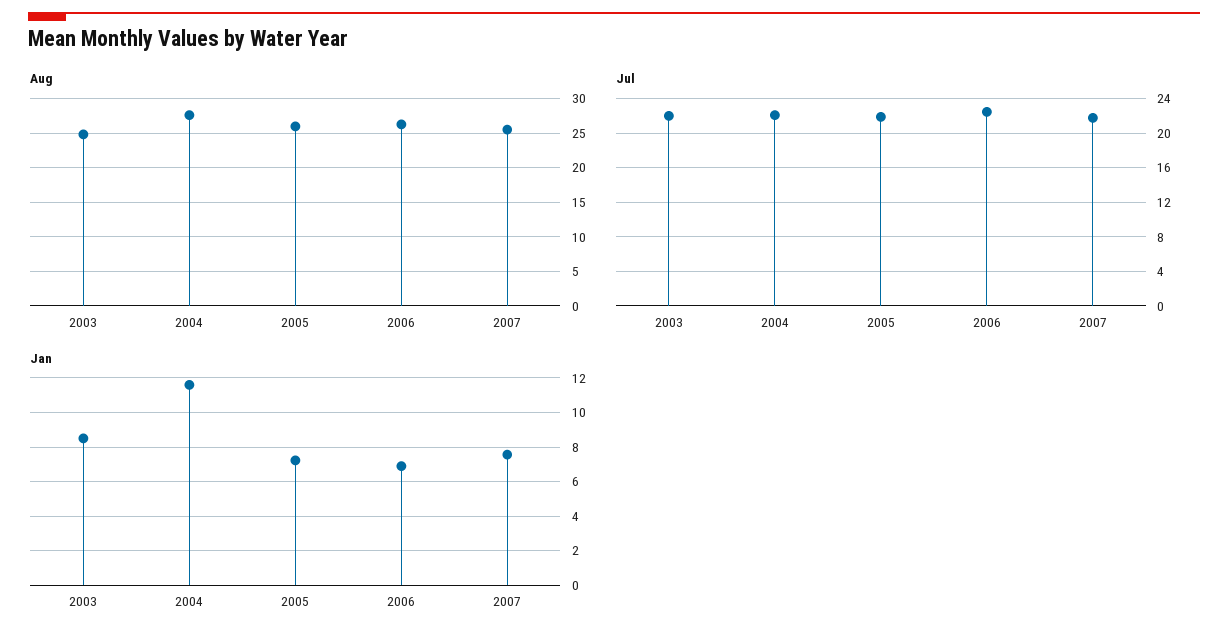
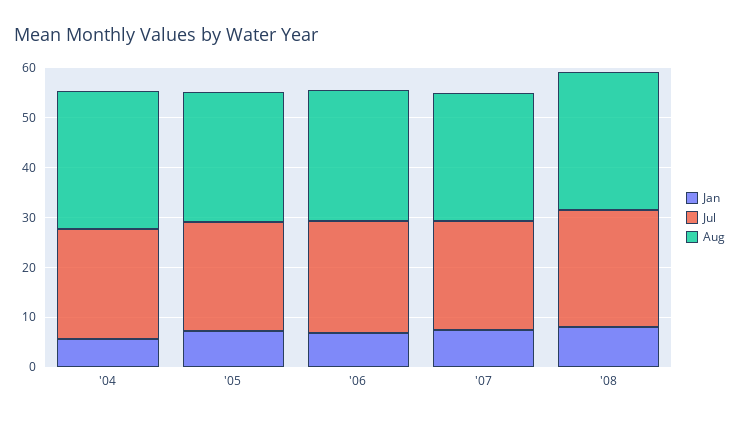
Aug, 2003: 25 -> none
Jul, 2003: 22 -> none
Jan, 2003: 8.5 -> none
Jan, 2004: 11.5 -> 6
Jan, '08: none -> 8
Jul, '08: none -> 24
Aug, '08: none -> 28

